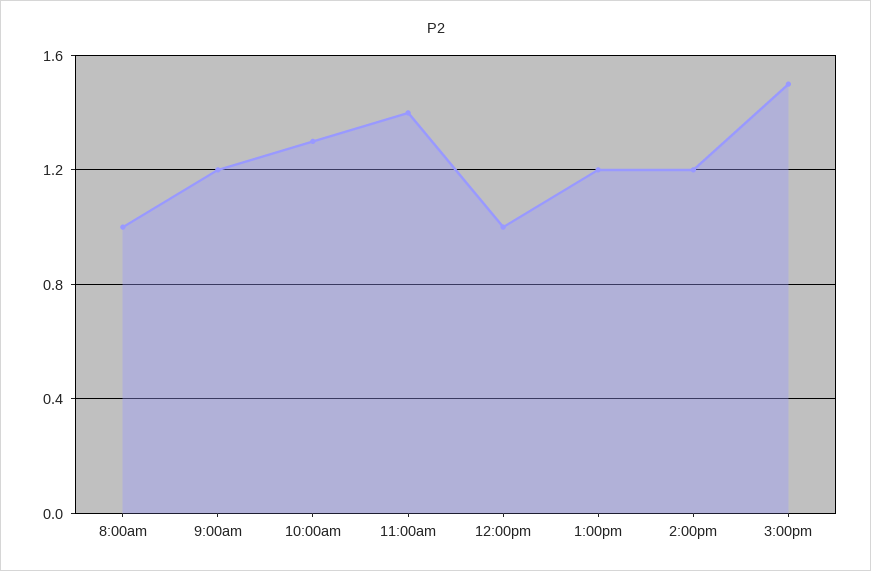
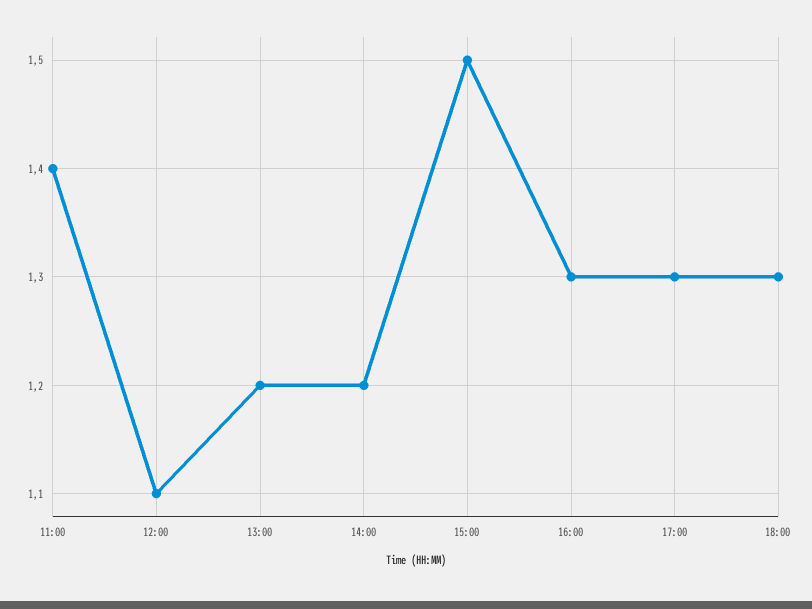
8:00am: 1 -> none
9:00am: 1.2 -> none
10:00am: 1.3 -> none
12:00pm: 1 -> 1.1
16:00: none -> 1.3
17:00: none -> 1.3
18:00: none -> 1.3

